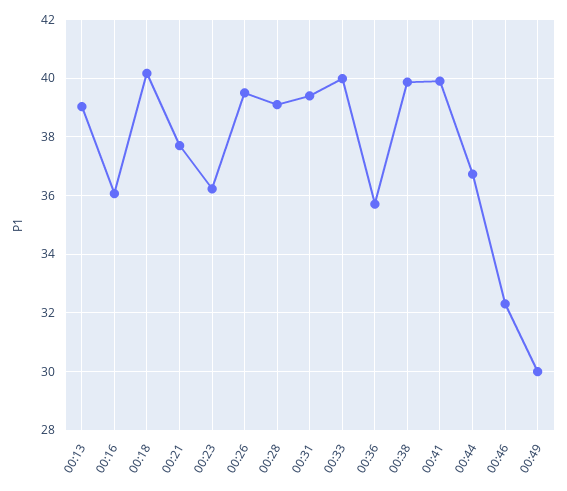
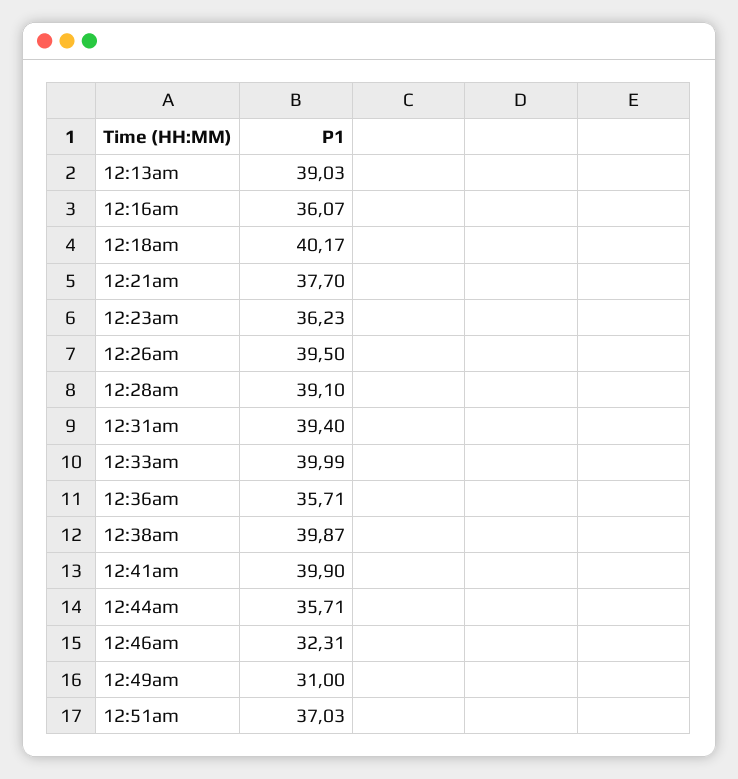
00:44: 36.75 -> 35.71
00:49: 30 -> 31
12:51am: none -> 37.03

